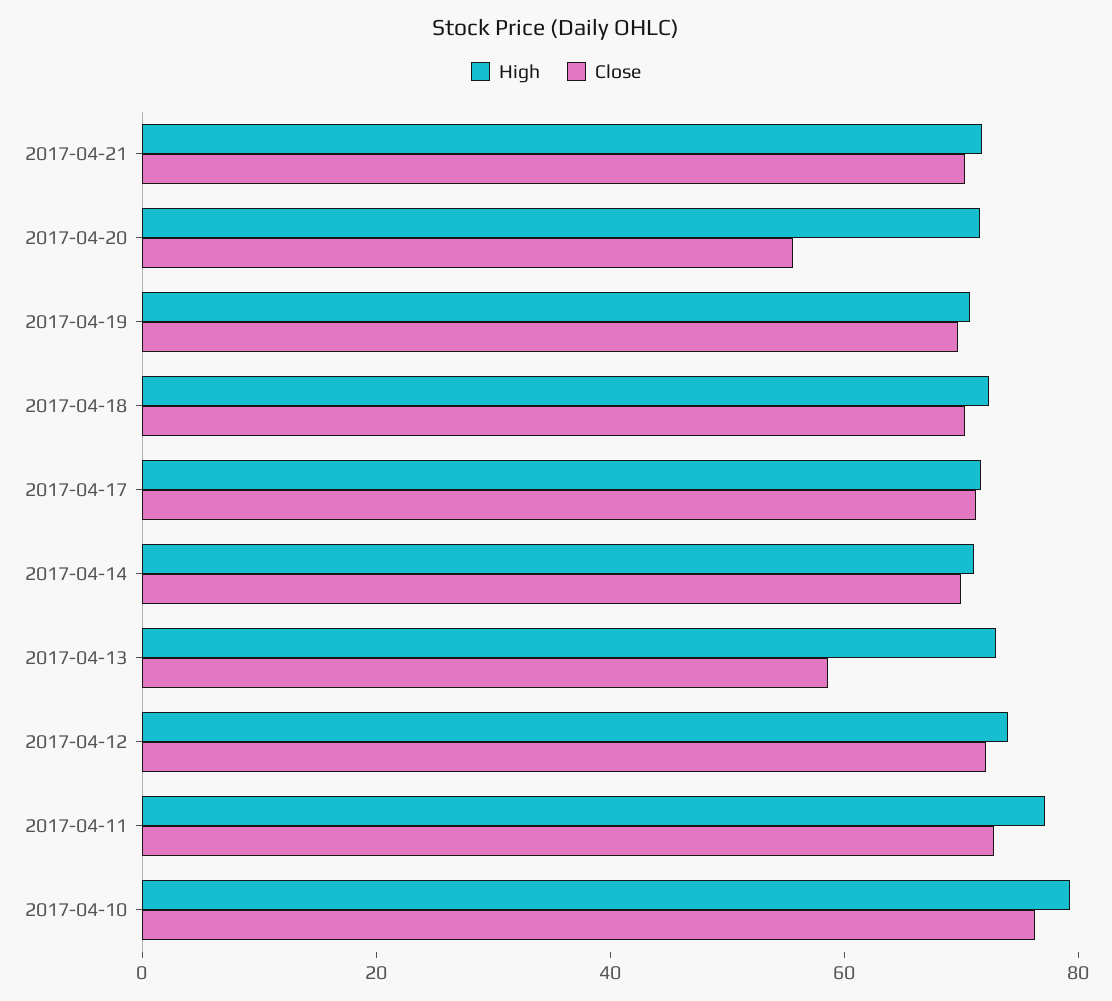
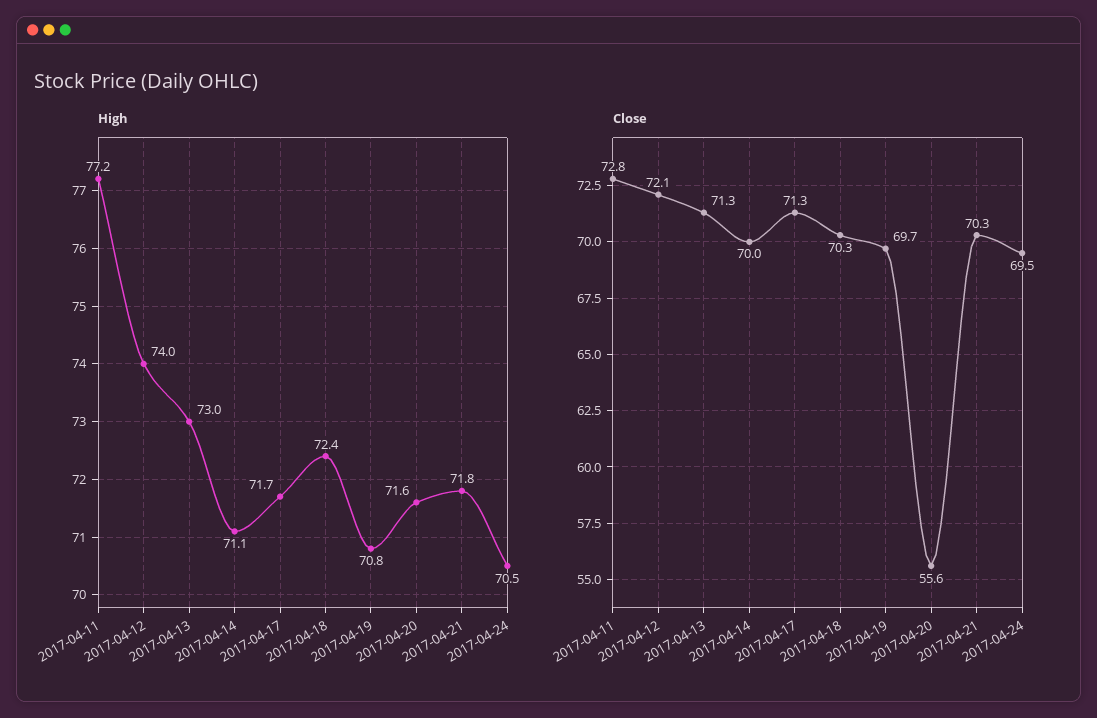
Close, 2017-04-13: 60 -> 71.3
High, 2017-04-10: 80 -> none
Close, 2017-04-10: 75 -> none
High, 2017-04-24: none -> 70.5
Close, 2017-04-24: none -> 69.5

